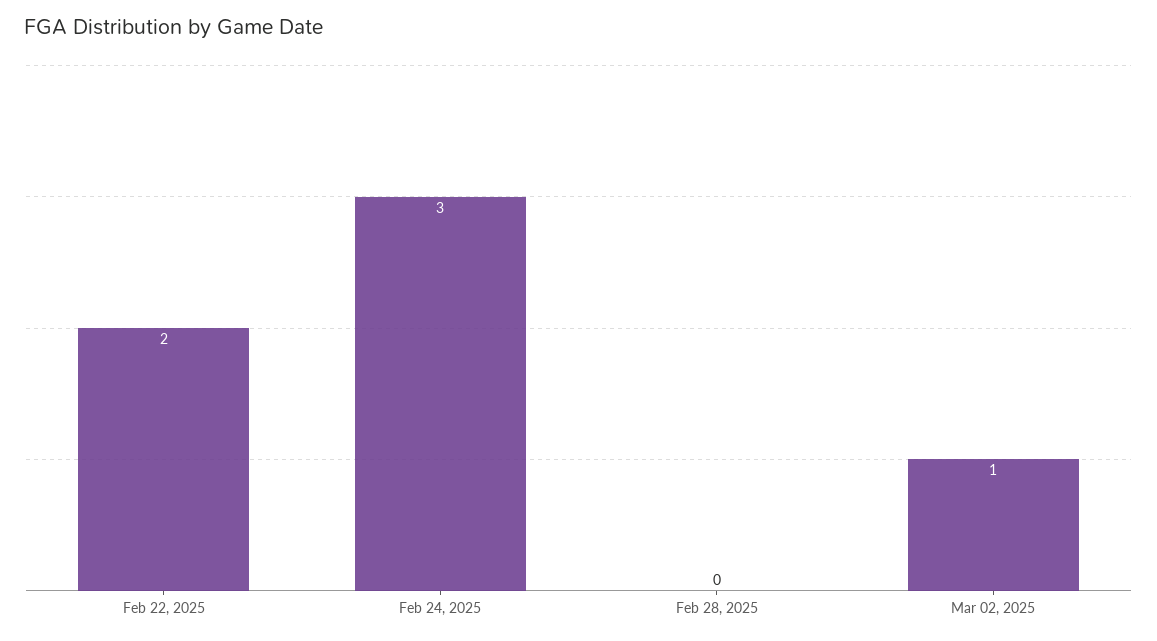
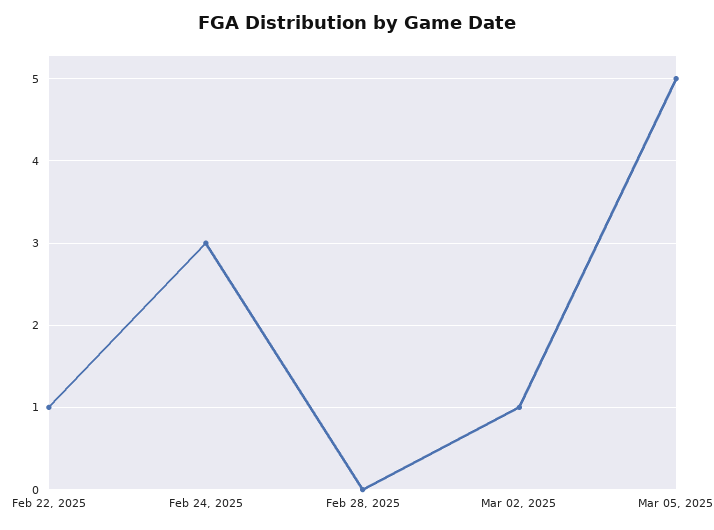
Feb 22, 2025: 2 -> 1
Mar 05, 2025: none -> 5

